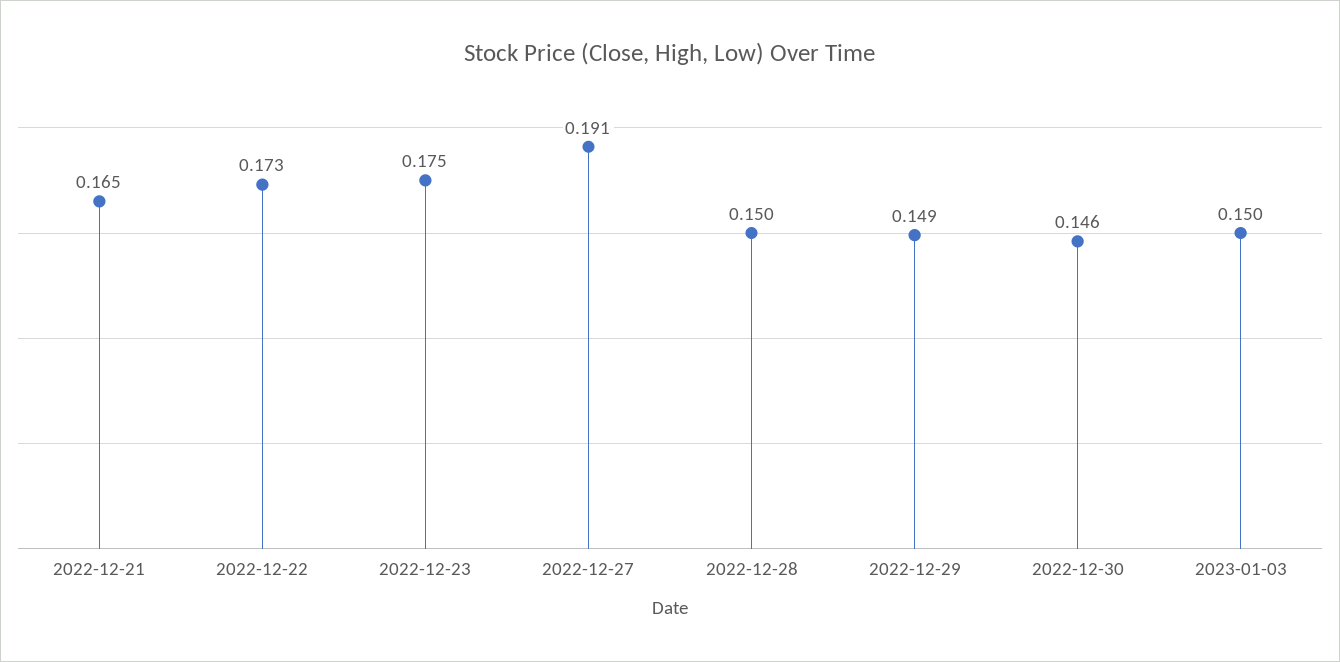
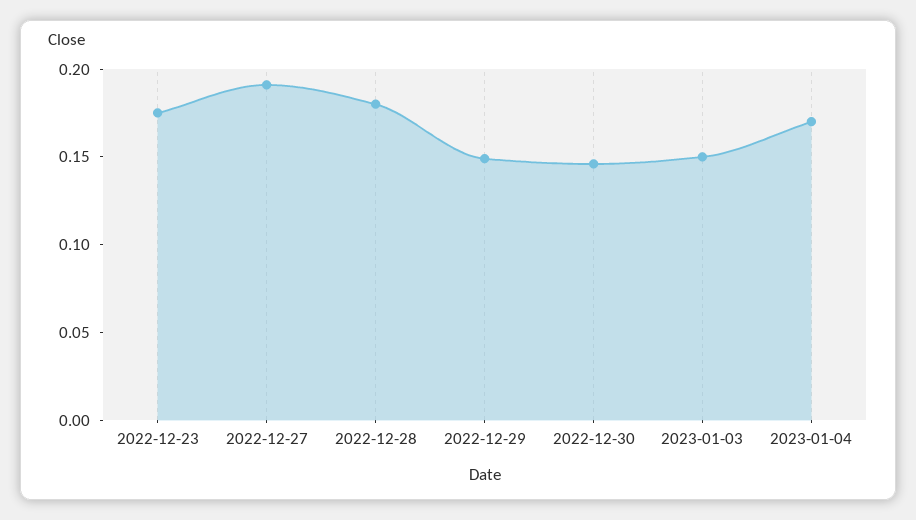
2022-12-21: 0.165 -> none
2022-12-22: 0.173 -> none
2022-12-28: 0.15 -> 0.18
2023-01-04: none -> 0.17

